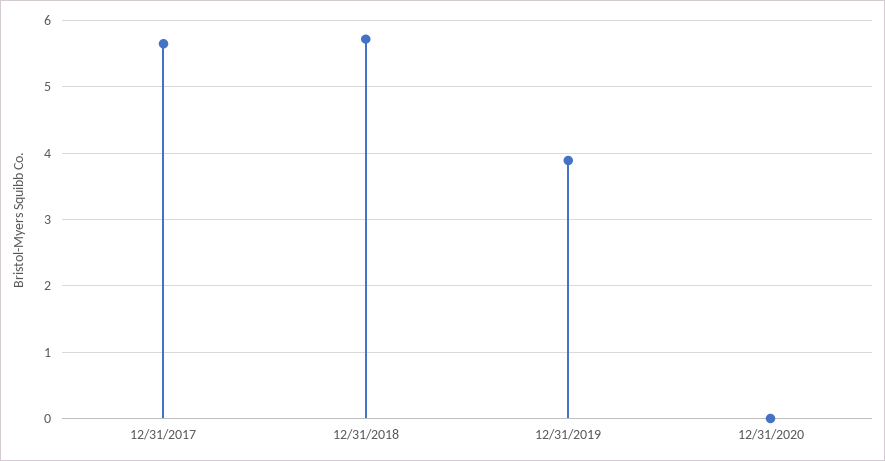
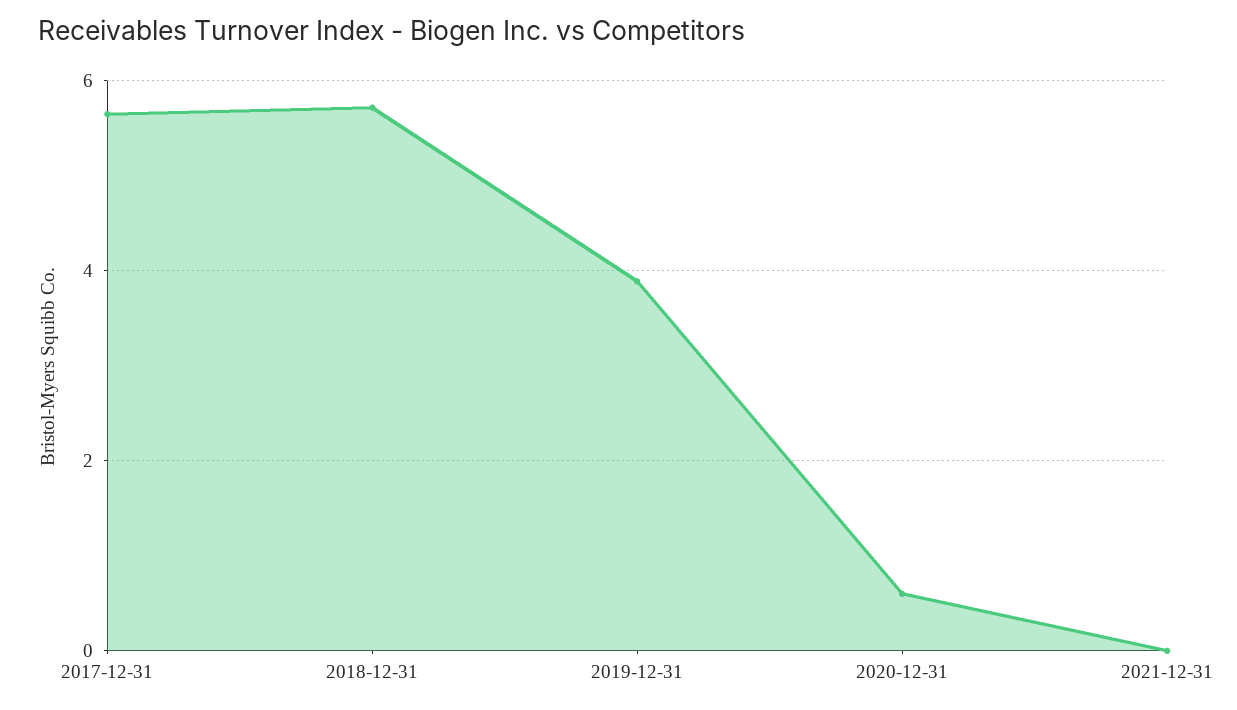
12/31/2020: 0 -> 0.6
2021-12-31: none -> 0

